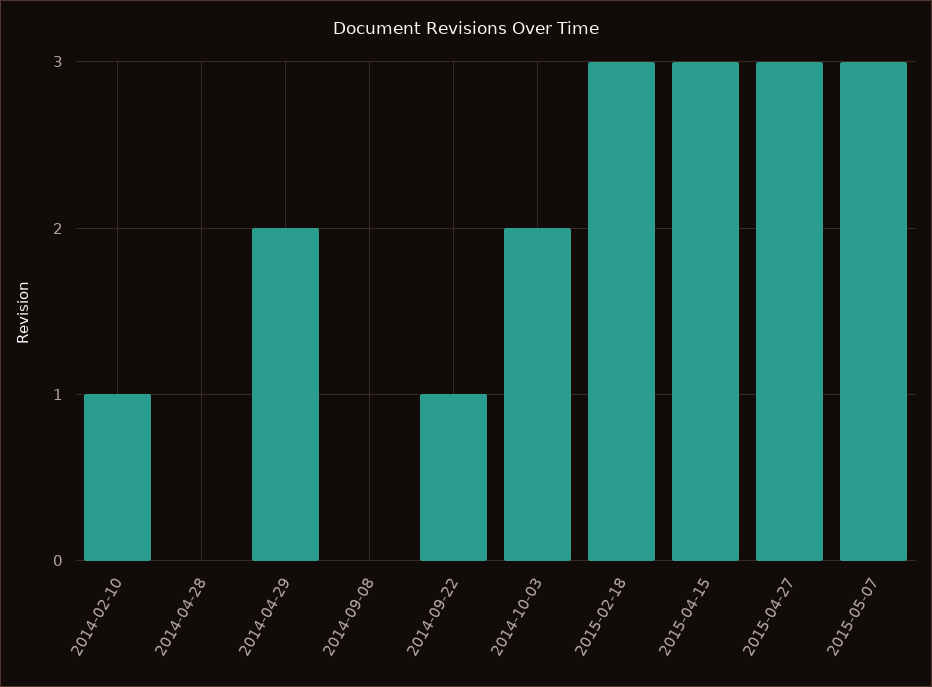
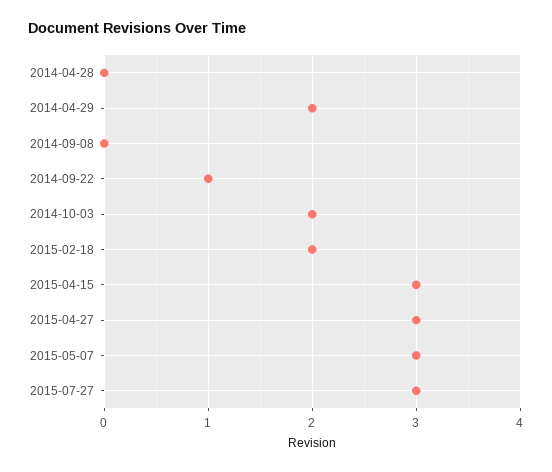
2014-02-10: 1 -> none
2015-02-18: 3 -> 2
2015-07-27: none -> 3

